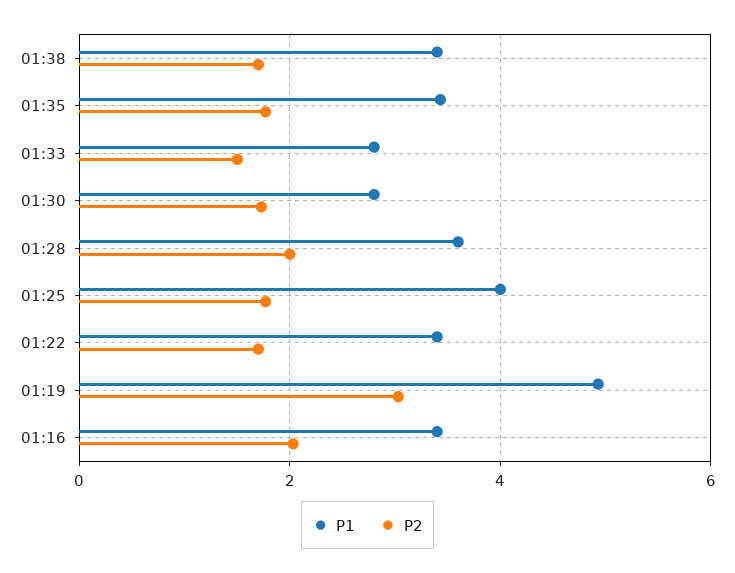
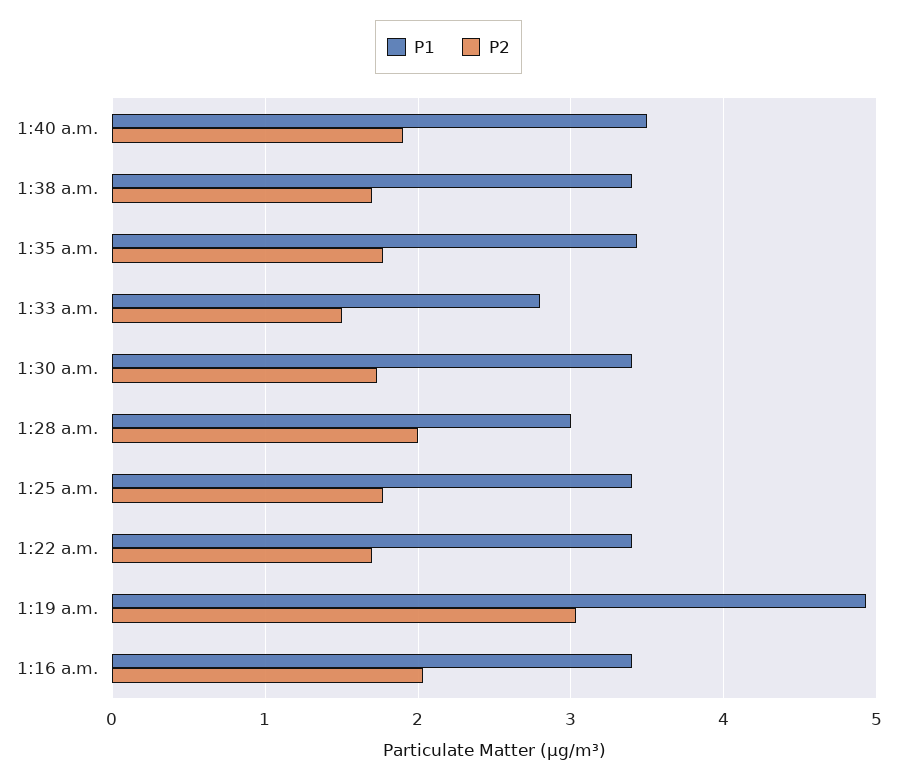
P1, 01:30: 2.8 -> 3.4
P1, 01:28: 3.6 -> 3
P1, 01:25: 4 -> 3.4
P1, 1:40 a.m.: none -> 3.5
P2, 1:40 a.m.: none -> 1.9

